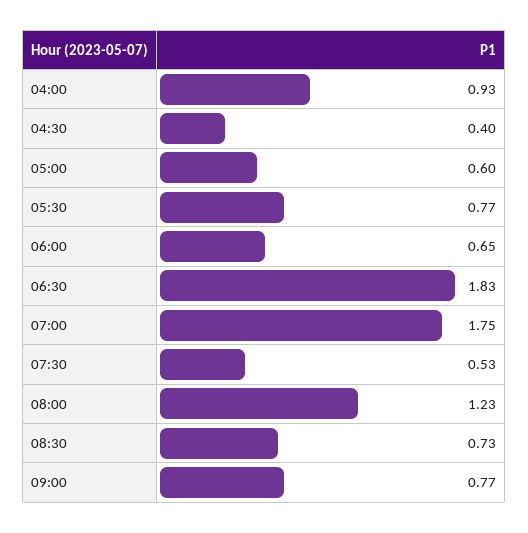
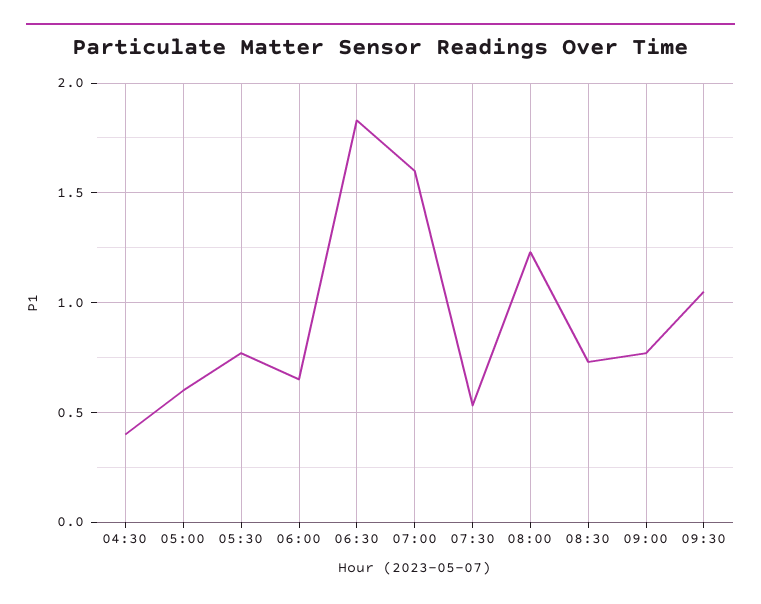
04:00: 0.93 -> none
07:00: 1.75 -> 1.6
09:30: none -> 1.05

